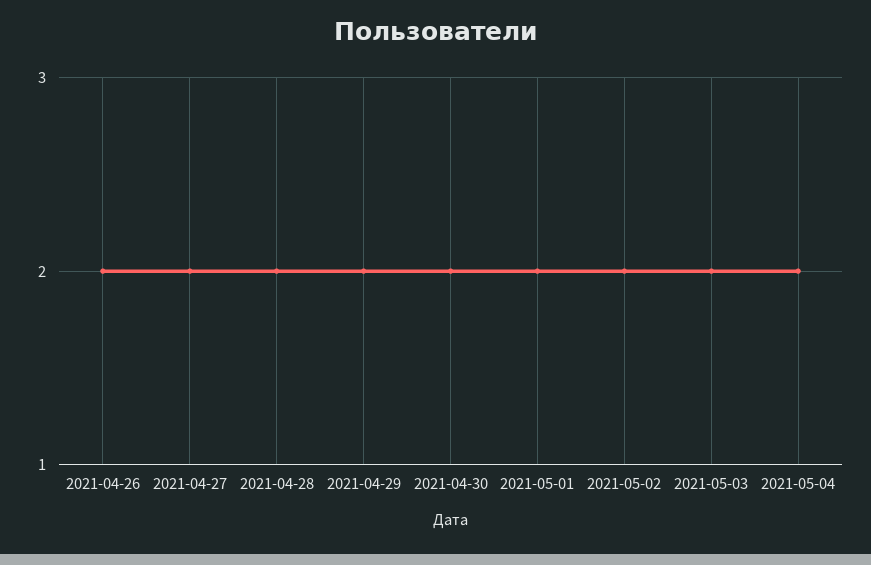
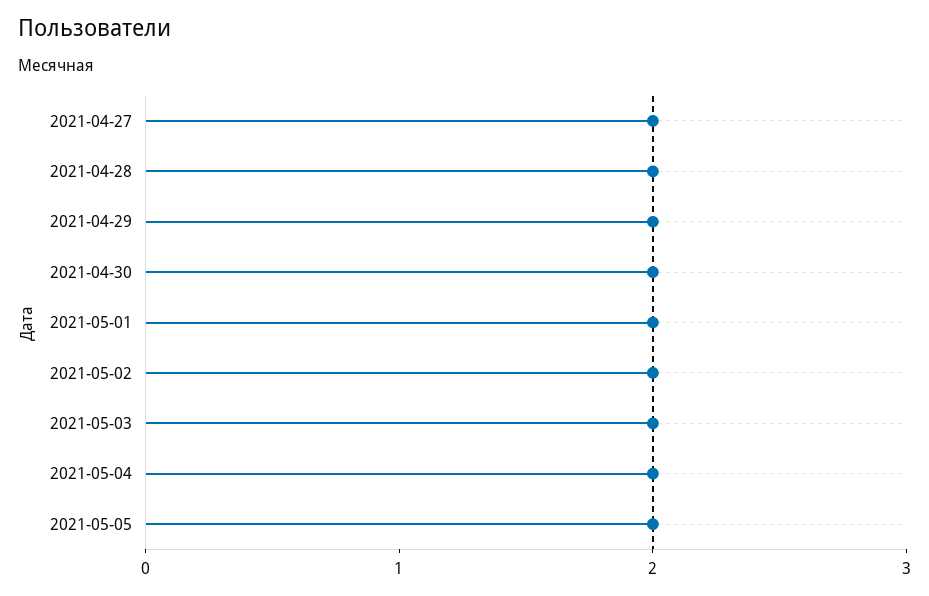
2021-04-26: 2 -> none
2021-05-05: none -> 2

